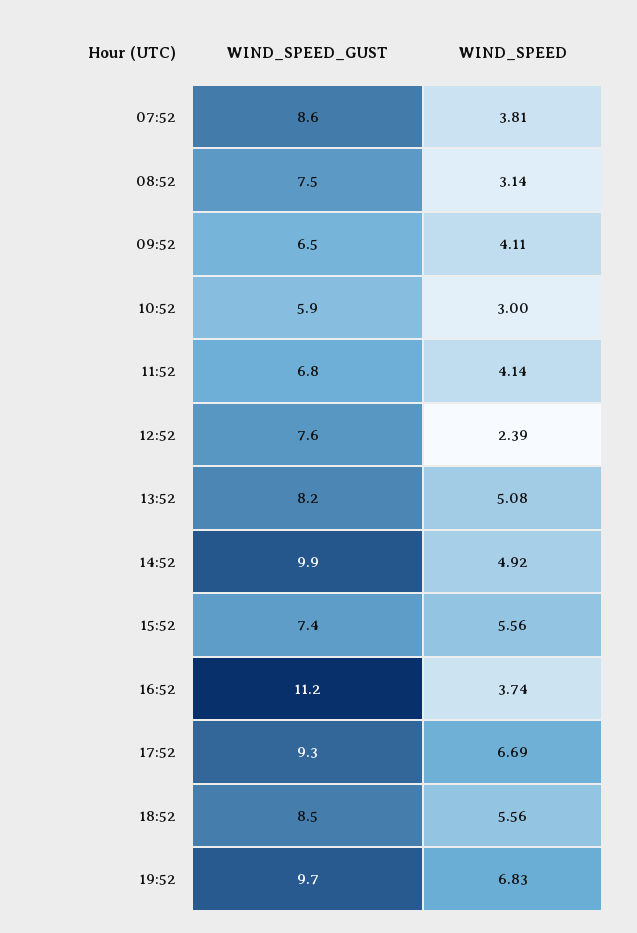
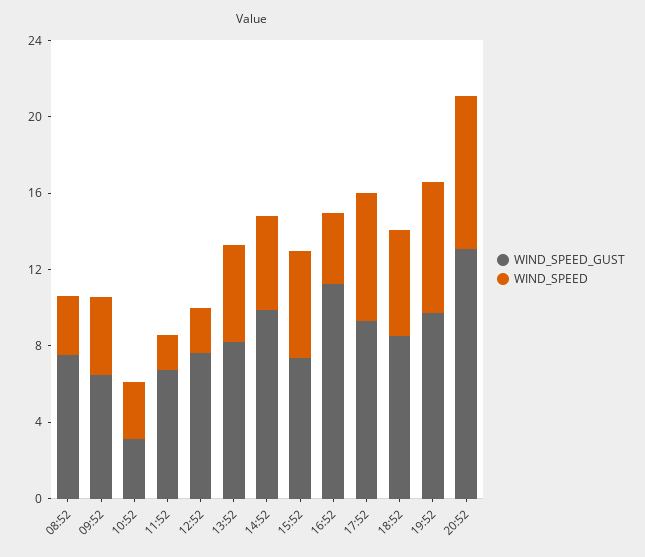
WIND_SPEED_GUST, 07:52: 8.6 -> none
WIND_SPEED, 07:52: 3.81 -> none
WIND_SPEED_GUST, 10:52: 5.9 -> 3
WIND_SPEED, 11:52: 4.14 -> 2
WIND_SPEED_GUST, 20:52: none -> 13
WIND_SPEED, 20:52: none -> 8

